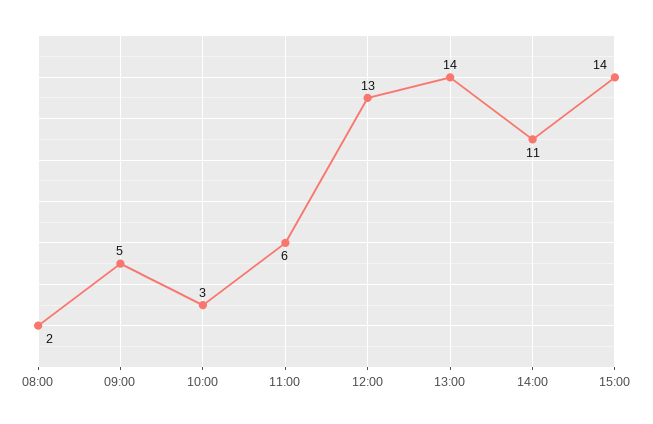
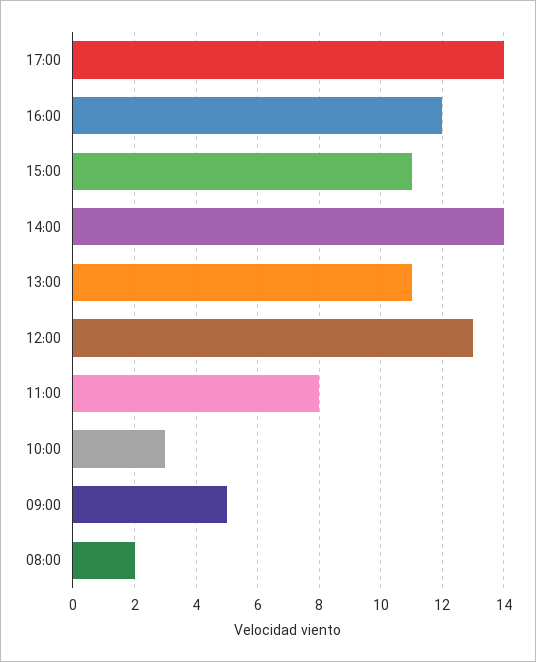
11:00: 6 -> 8
13:00: 14 -> 11
14:00: 11 -> 14
15:00: 14 -> 11
17:00: none -> 14
16:00: none -> 12

